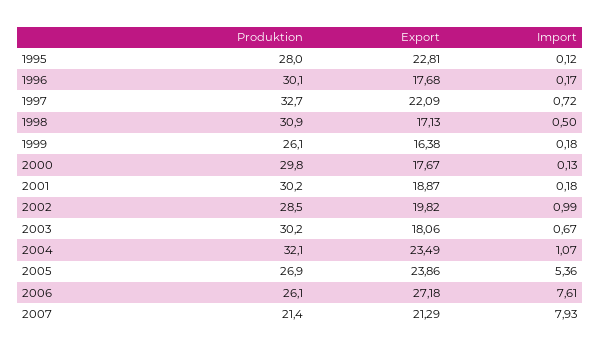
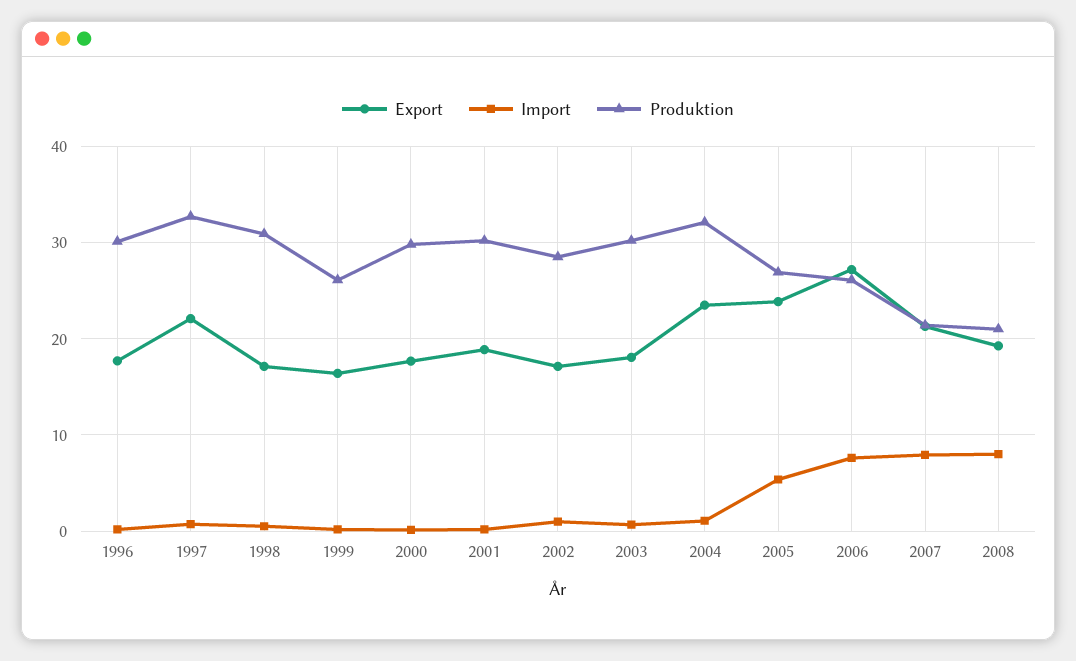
Produktion, 1995: 28 -> none
Export, 1995: 22.81 -> none
Import, 1995: 0.12 -> none
Export, 2002: 19.82 -> 17
Export, 2008: none -> 19
Import, 2008: none -> 8
Produktion, 2008: none -> 21

